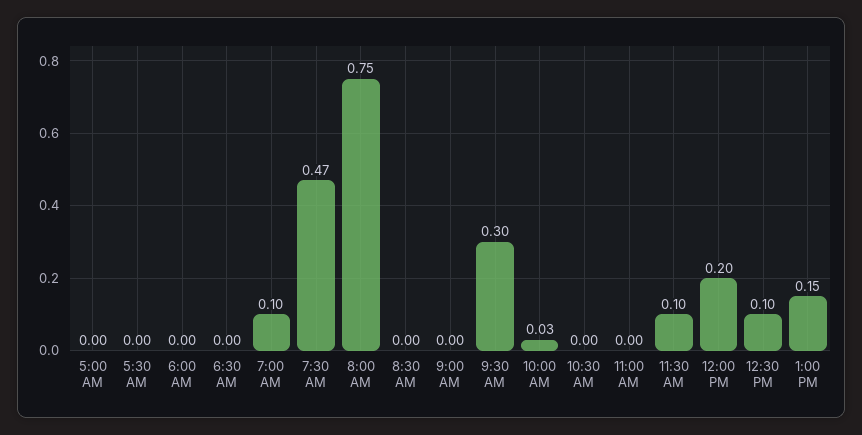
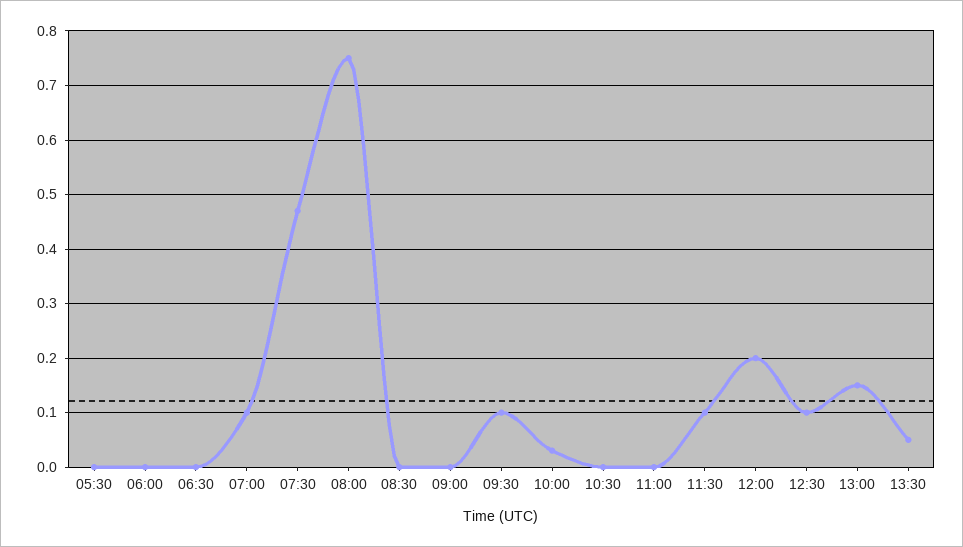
5:00 AM: 0 -> none
9:30 AM: 0.3 -> 0.1
13:30: none -> 0.05

